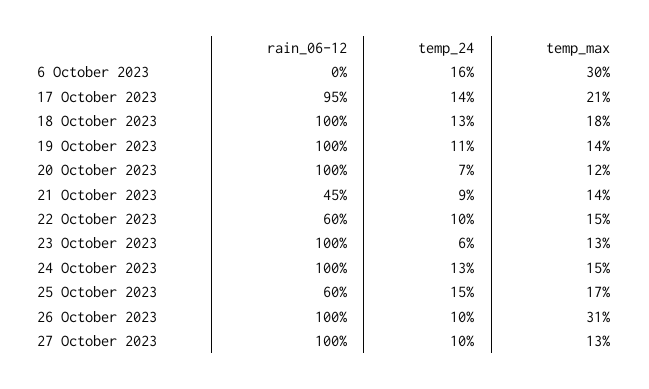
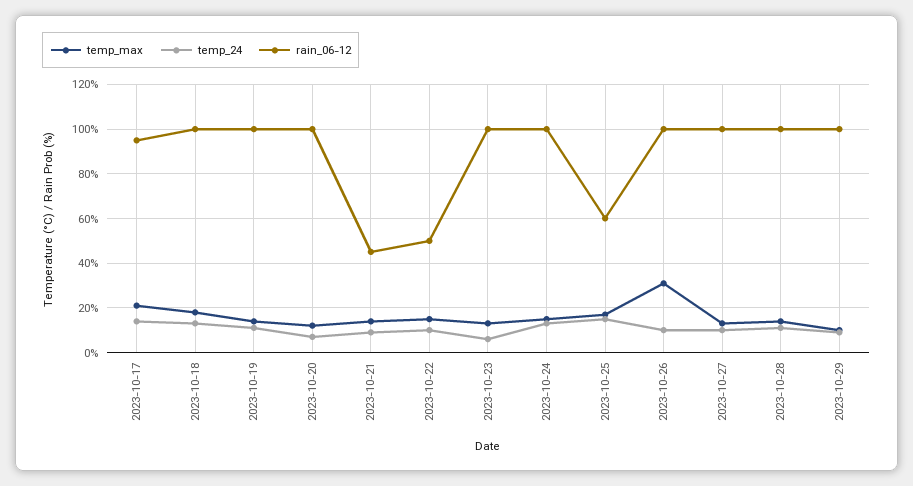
rain_06-12, 6 October 2023: 0 -> none
temp_24, 6 October 2023: 16 -> none
temp_max, 6 October 2023: 30 -> none
rain_06-12, 22 October 2023: 60 -> 50
temp_max, 2023-10-28: none -> 15
temp_24, 2023-10-28: none -> 10
rain_06-12, 2023-10-28: none -> 100
temp_max, 2023-10-29: none -> 10
temp_24, 2023-10-29: none -> 10
rain_06-12, 2023-10-29: none -> 100

